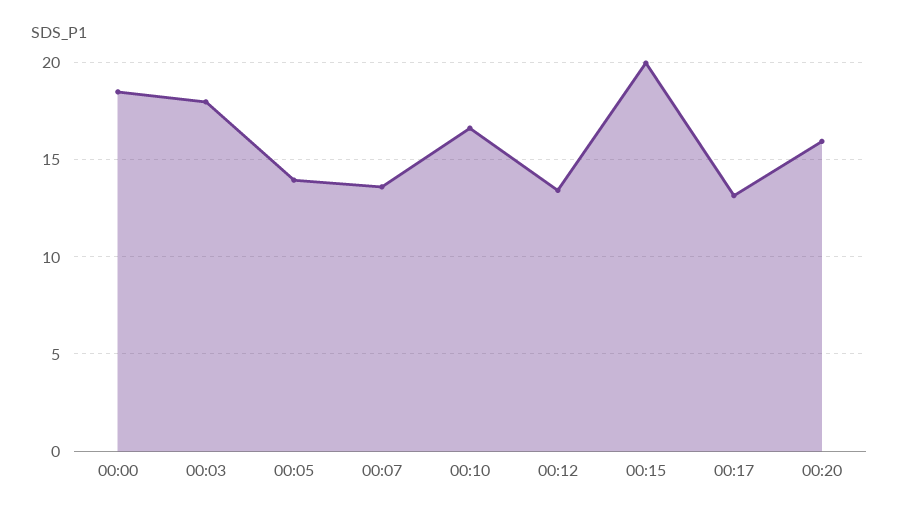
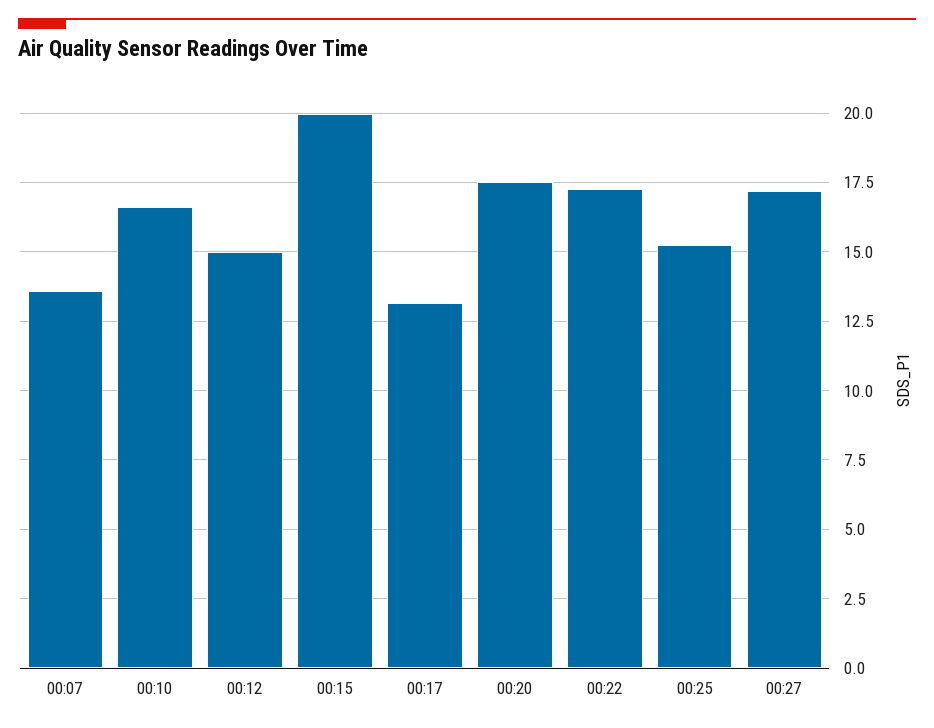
00:00: 18.5 -> none
00:03: 18 -> none
00:05: 14 -> none
00:12: 13.5 -> 15
00:20: 16 -> 17.5
00:22: none -> 17.25
00:25: none -> 15.25
00:27: none -> 17.25

